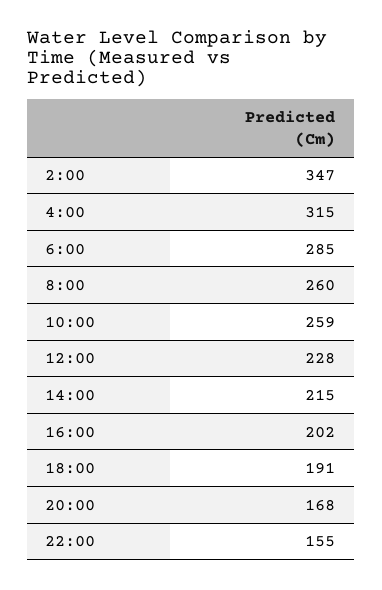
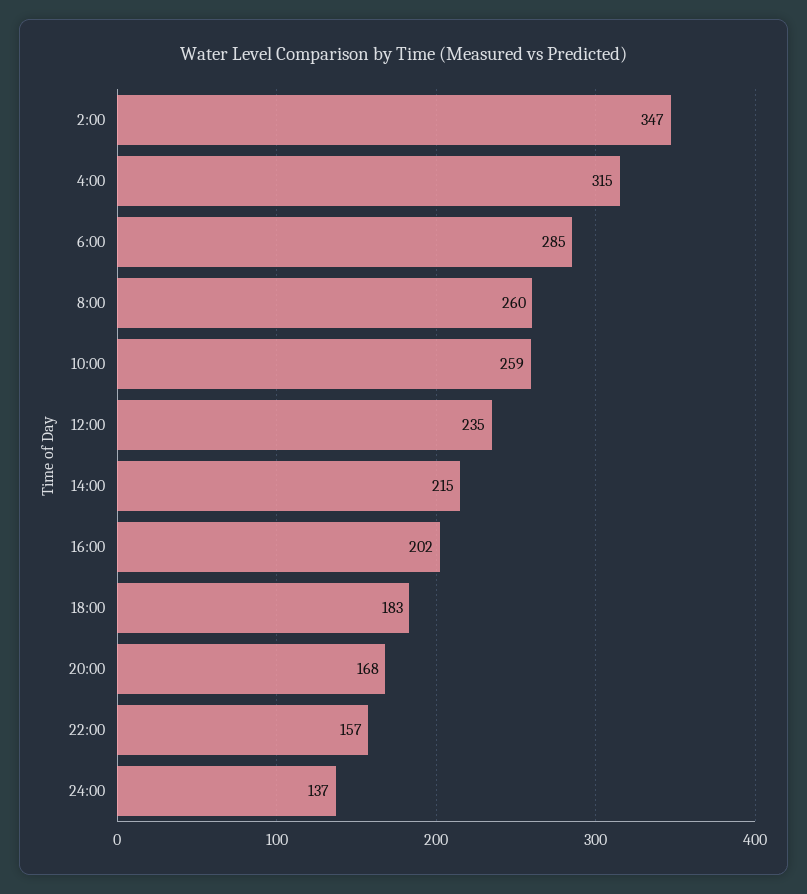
12:00: 228 -> 235
18:00: 191 -> 183
22:00: 155 -> 157
24:00: none -> 137

